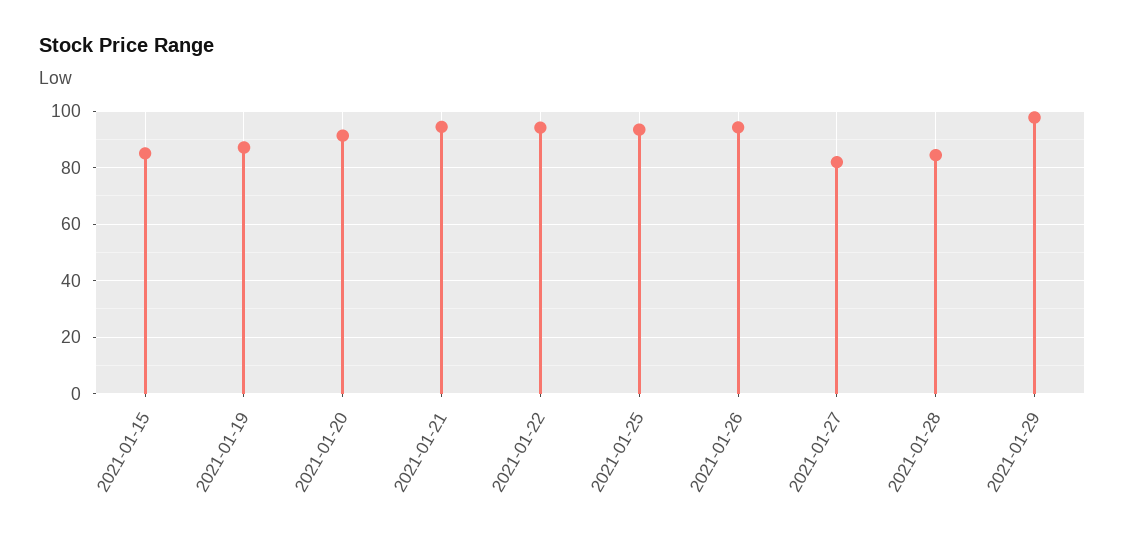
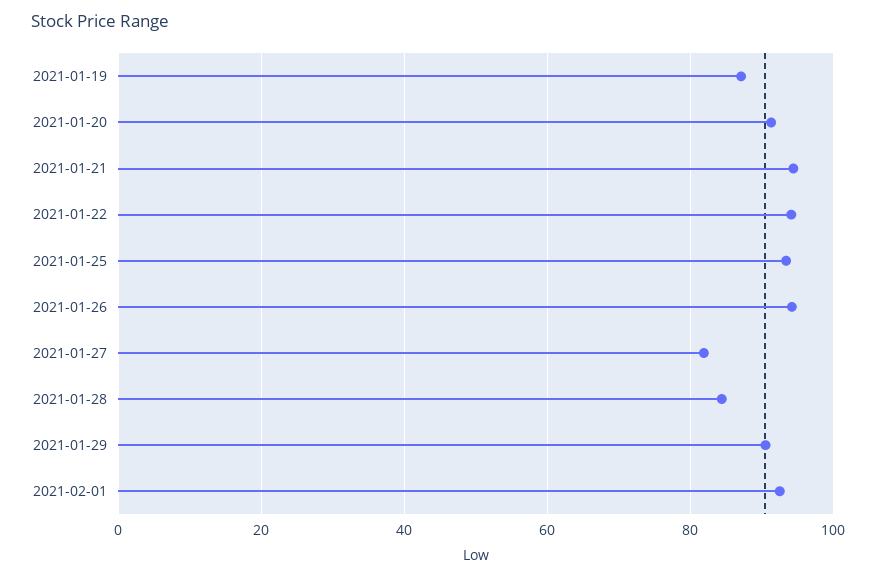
2021-01-15: 85 -> none
2021-01-29: 97.5 -> 90
2021-02-01: none -> 92

